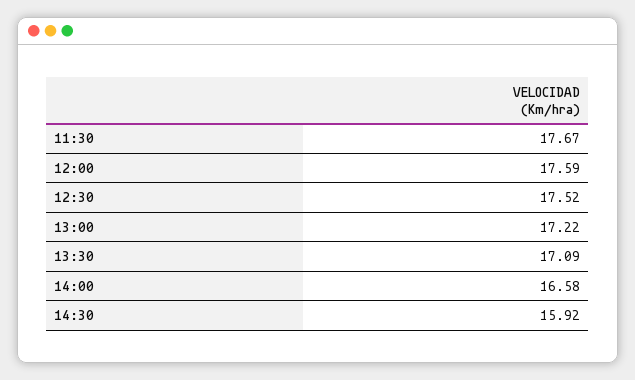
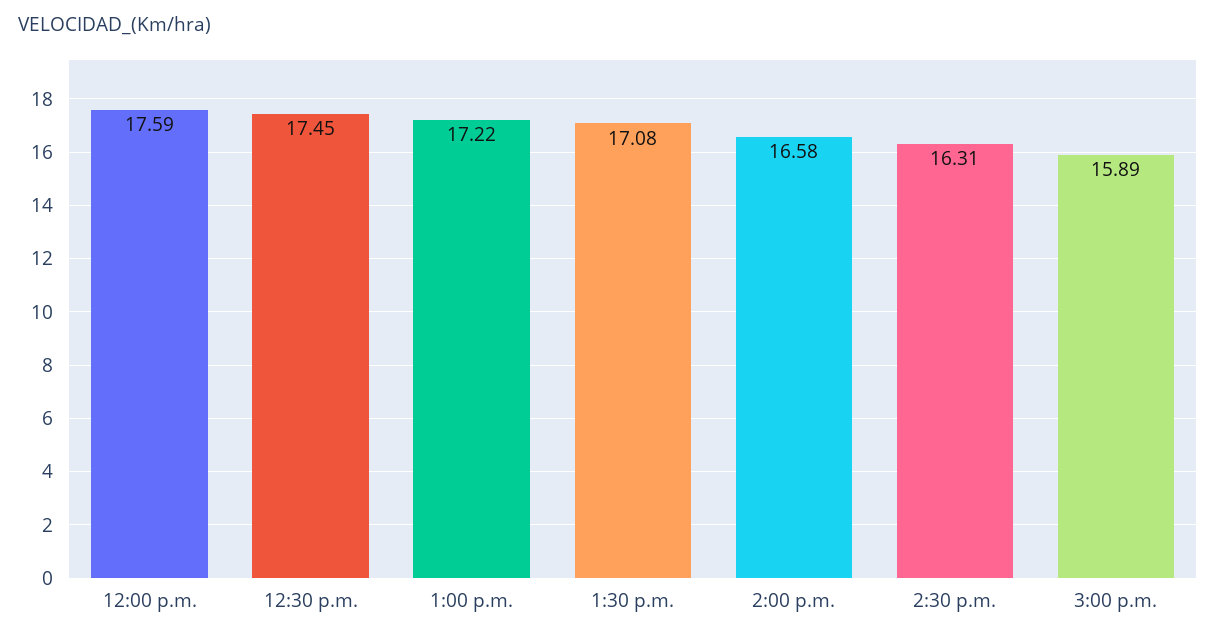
11:30: 17.67 -> none
12:30: 17.52 -> 17.45
13:30: 17.09 -> 17.08
14:30: 15.92 -> 16.31
3:00 p.m.: none -> 15.89

